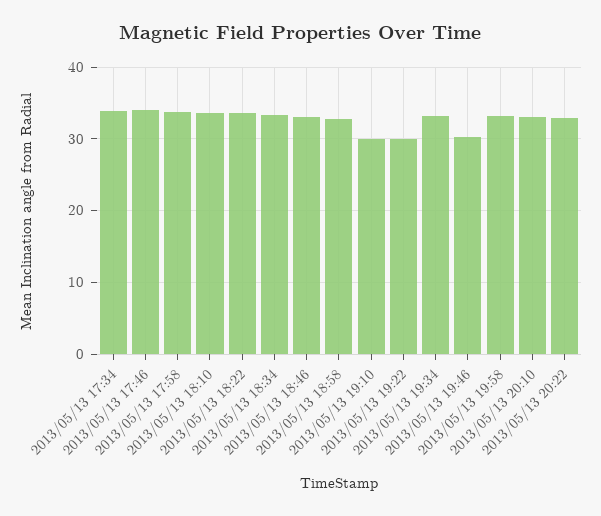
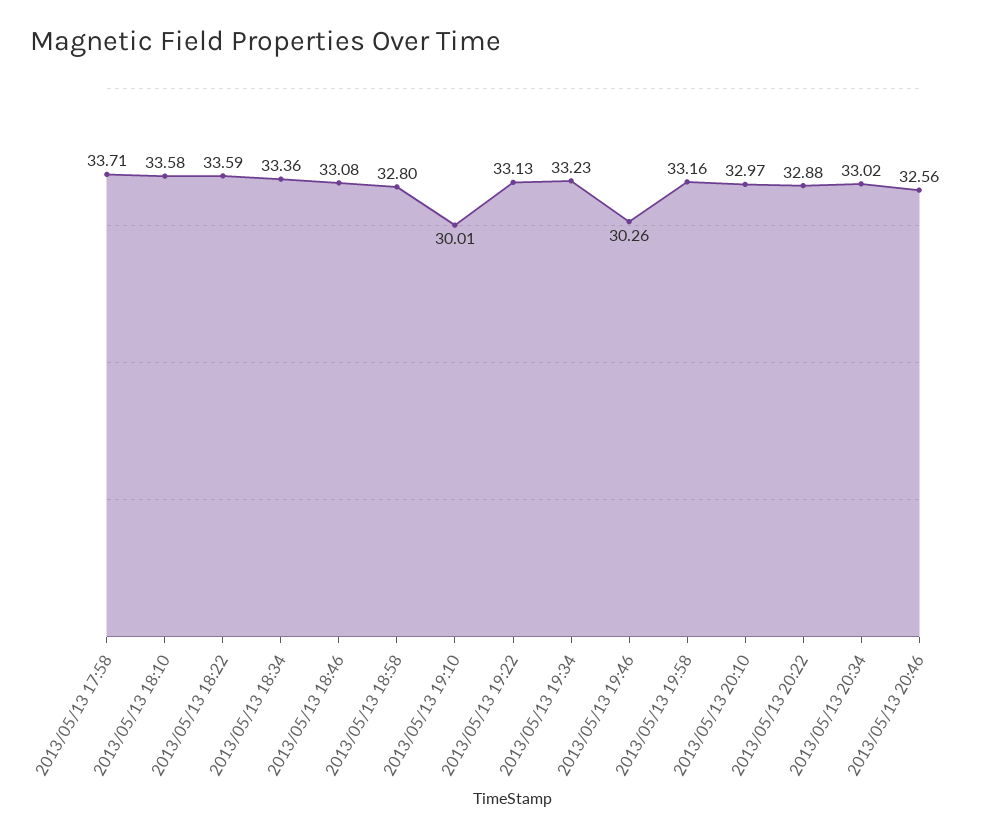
2013/05/13 17:34: 34 -> none
2013/05/13 17:46: 34 -> none
2013/05/13 19:22: 30 -> 33.13
2013/05/13 20:34: none -> 33.02
2013/05/13 20:46: none -> 32.56

